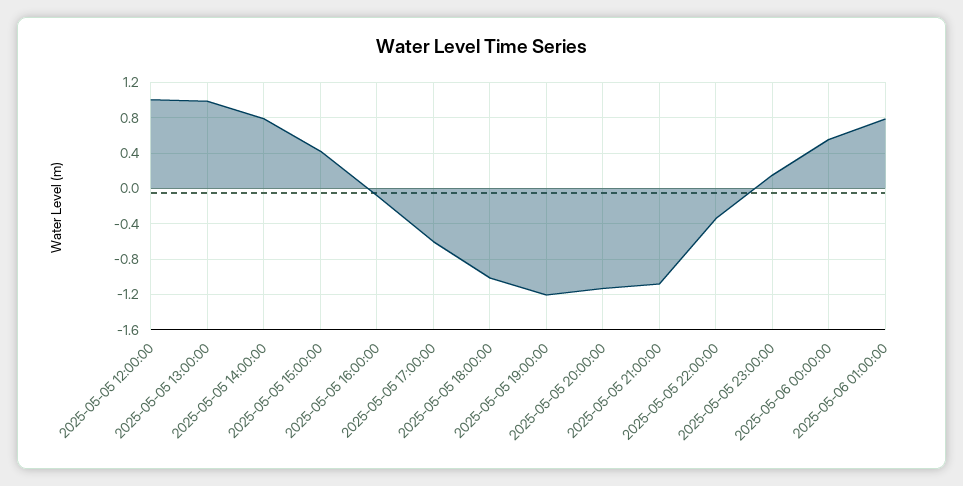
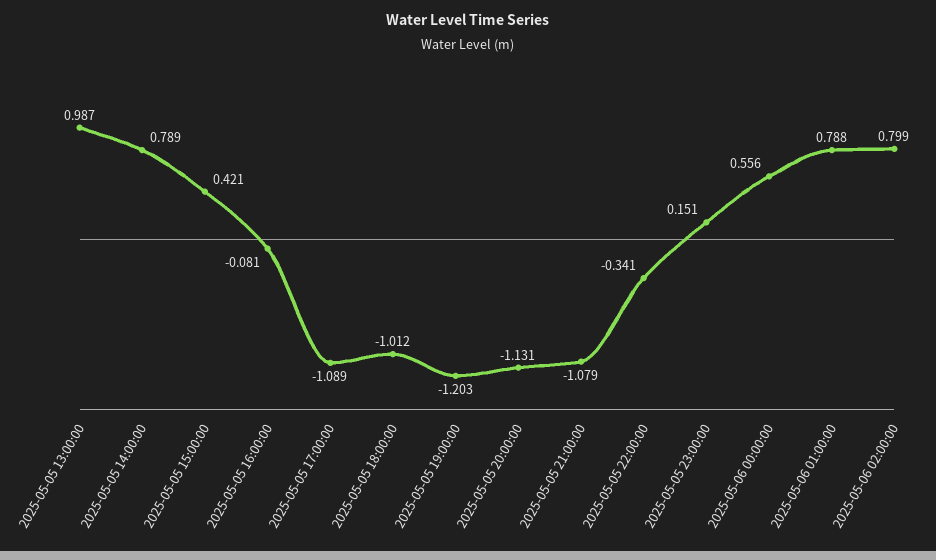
2025-05-05 12:00:00: 1 -> none
2025-05-05 17:00:00: -0.6 -> -1.089
2025-05-06 02:00:00: none -> 0.799

